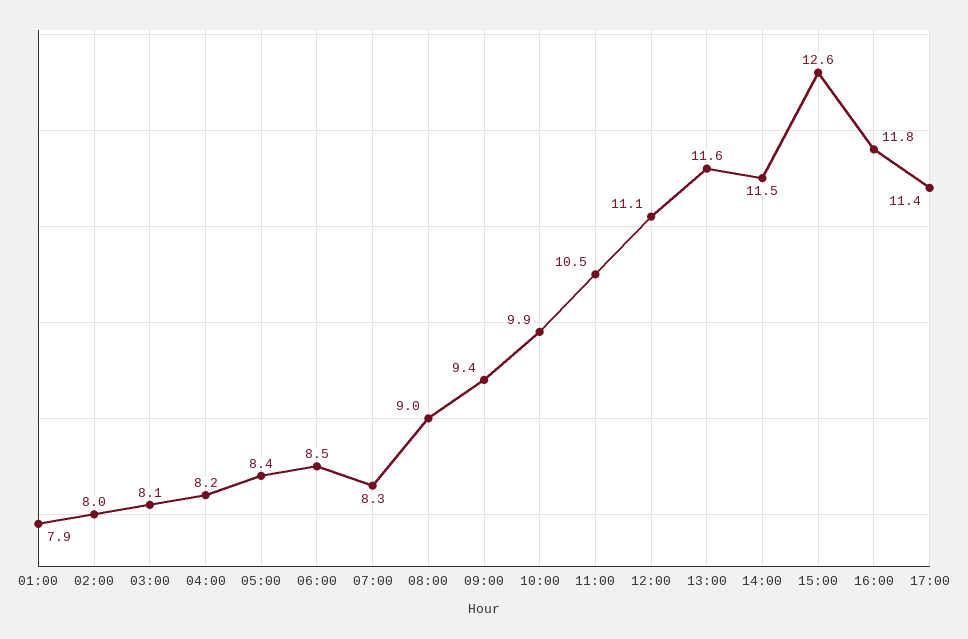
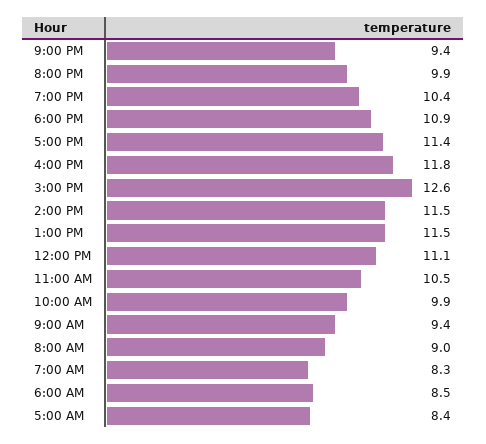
01:00: 7.9 -> none
02:00: 8 -> none
03:00: 8.1 -> none
04:00: 8.2 -> none
13:00: 11.6 -> 11.5
9:00 PM: none -> 9.4
8:00 PM: none -> 9.9
7:00 PM: none -> 10.4
6:00 PM: none -> 10.9

